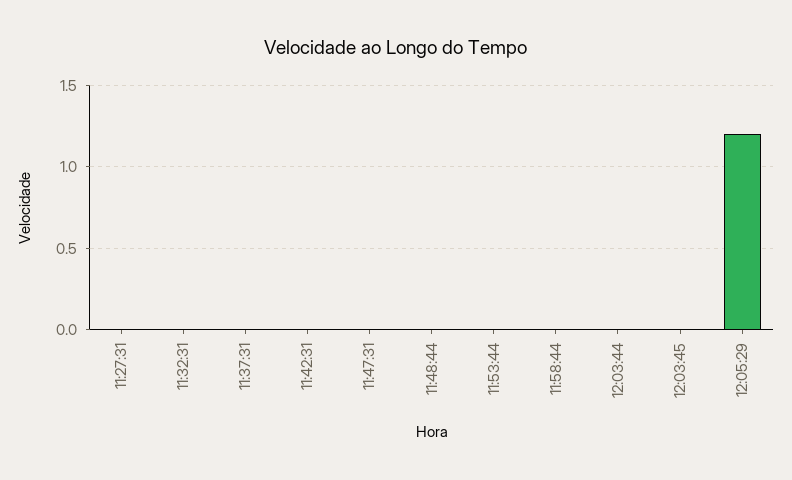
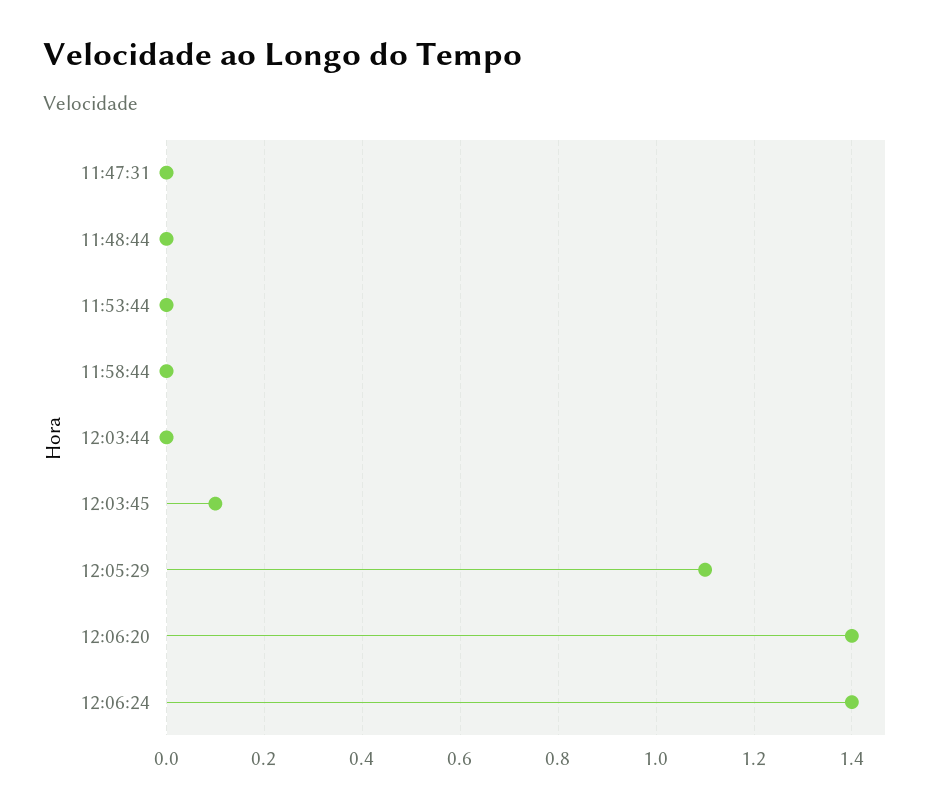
11:27:31: 0 -> none
11:32:31: 0 -> none
11:37:31: 0 -> none
11:42:31: 0 -> none
12:03:45: 0 -> 0.1
12:05:29: 1.2 -> 1.1
12:06:20: none -> 1.4
12:06:24: none -> 1.4

